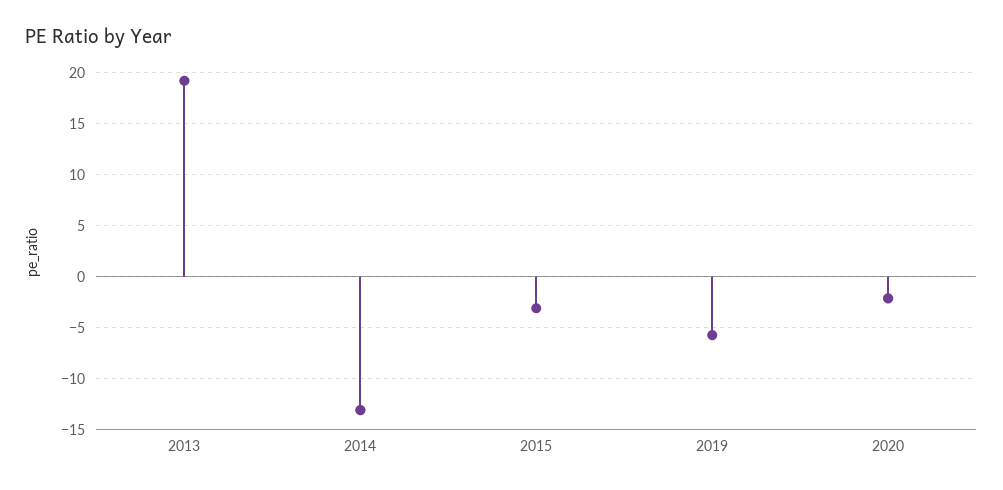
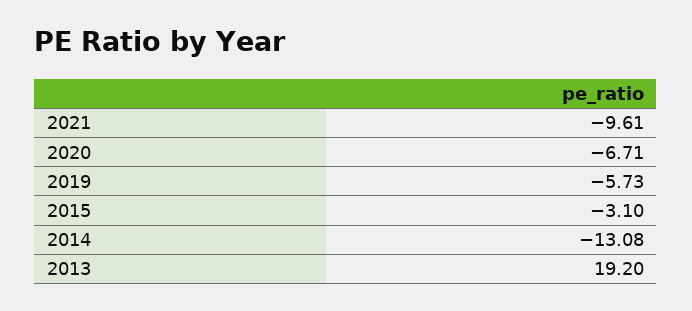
2020: -2 -> -6.71
2021: none -> -9.61

